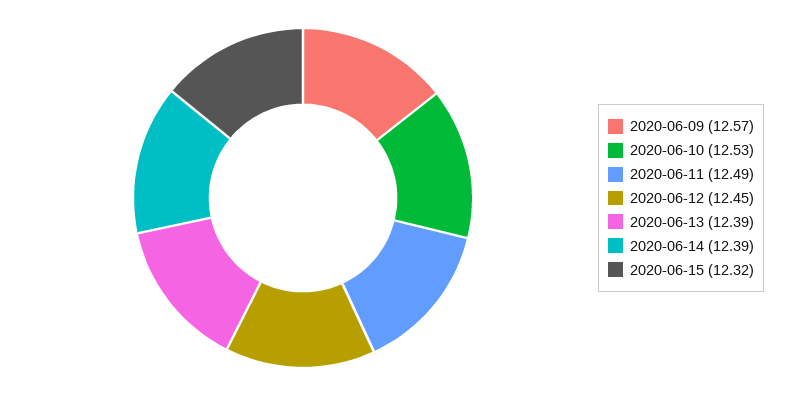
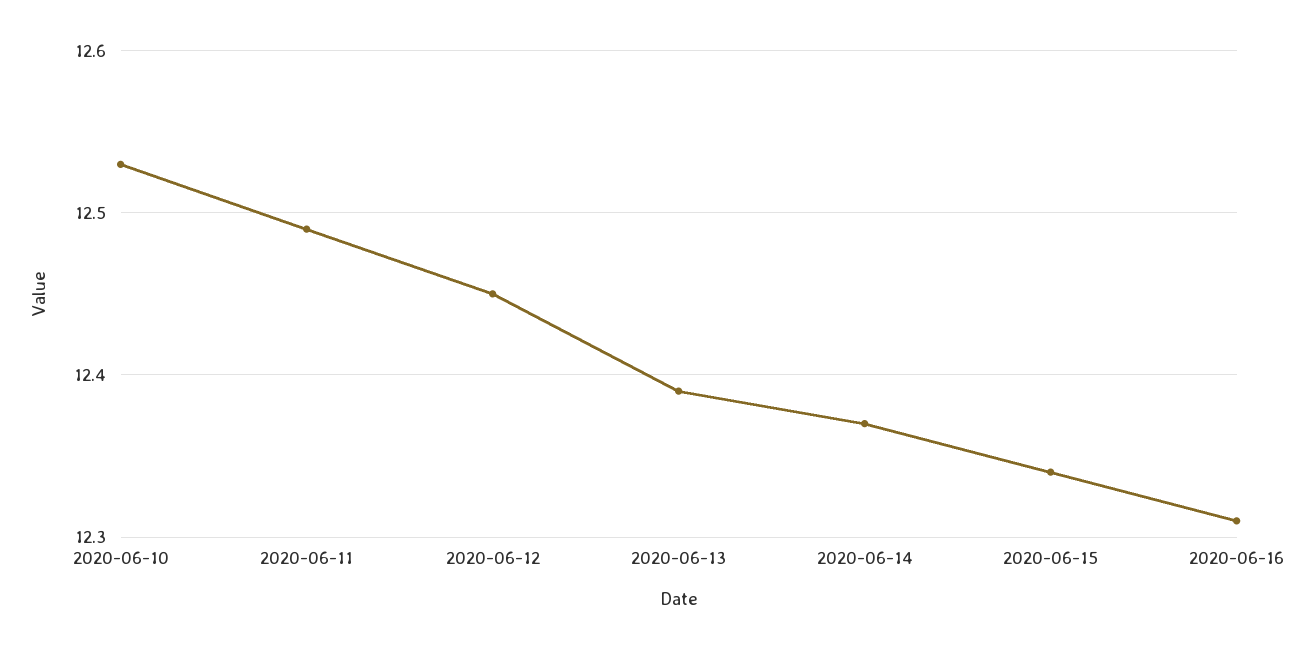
2020-06-09: 12.57 -> none
2020-06-14: 12.39 -> 12.37
2020-06-15: 12.32 -> 12.34
2020-06-16: none -> 12.31

